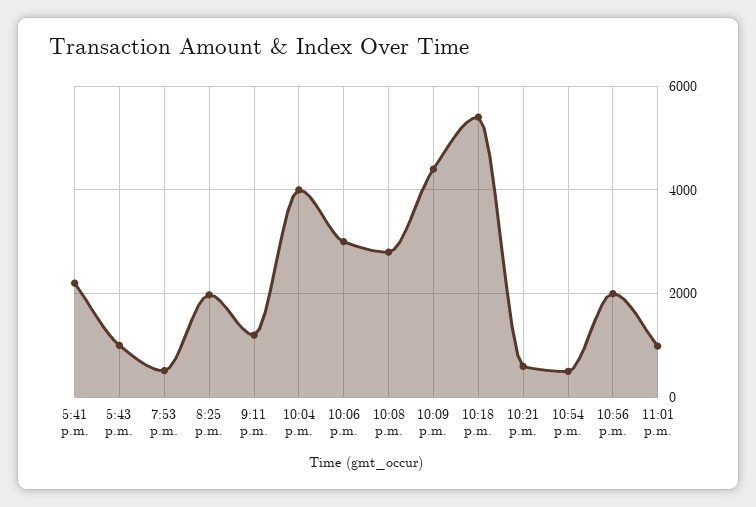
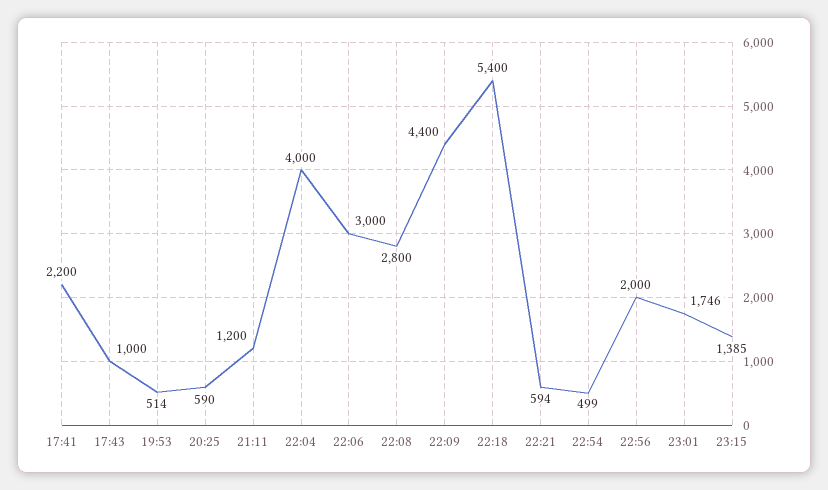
8:25 p.m.: 2000 -> 590
11:01 p.m.: 1000 -> 1746
23:15: none -> 1385

